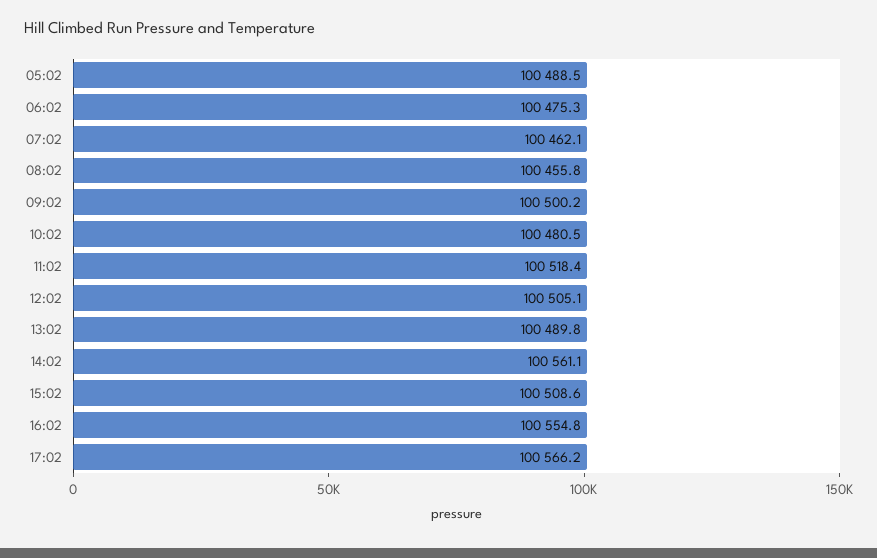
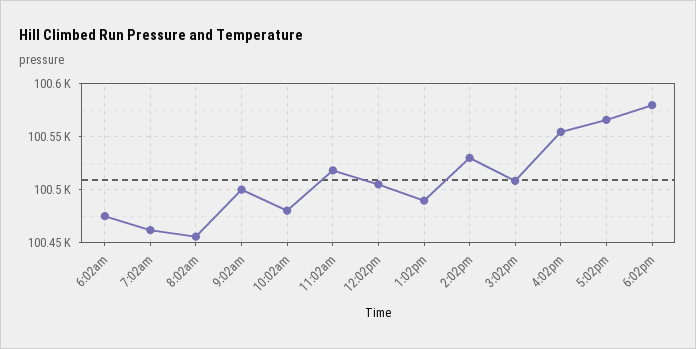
05:02: 100488.5 -> none
14:02: 100561.1 -> 100530
6:02pm: none -> 100580

